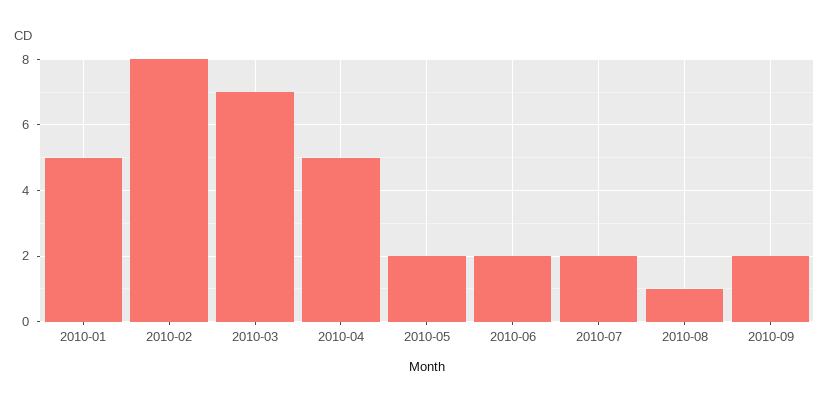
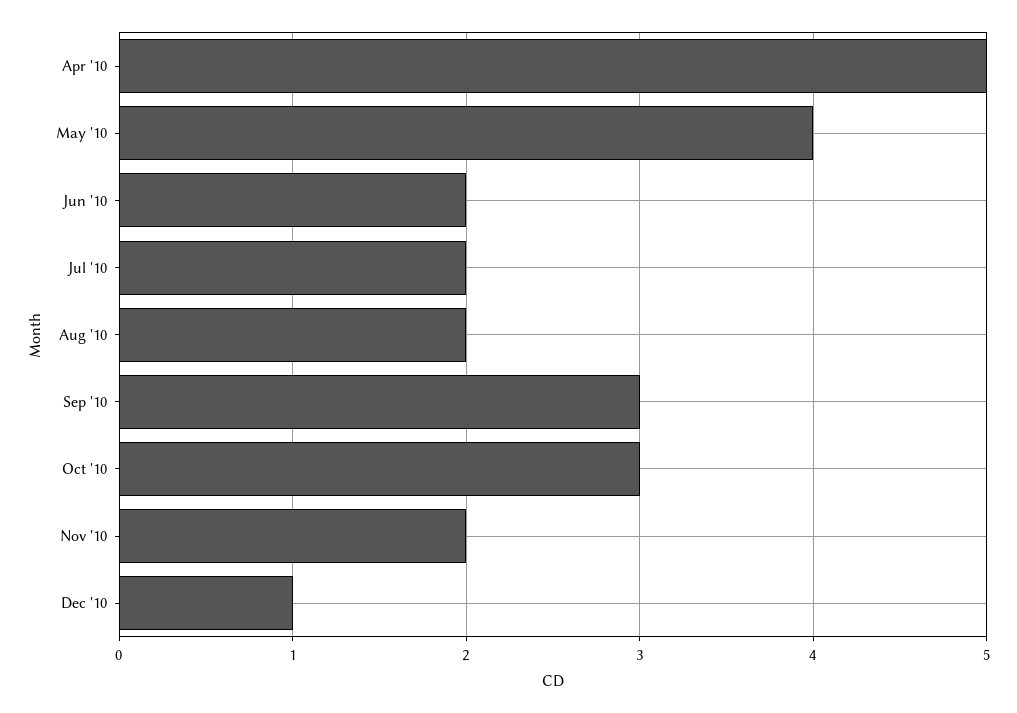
2010-01: 5 -> none
2010-02: 8 -> none
2010-03: 7 -> none
2010-05: 2 -> 4
2010-08: 1 -> 2
2010-09: 2 -> 3
Oct '10: none -> 3
Nov '10: none -> 2
Dec '10: none -> 1

